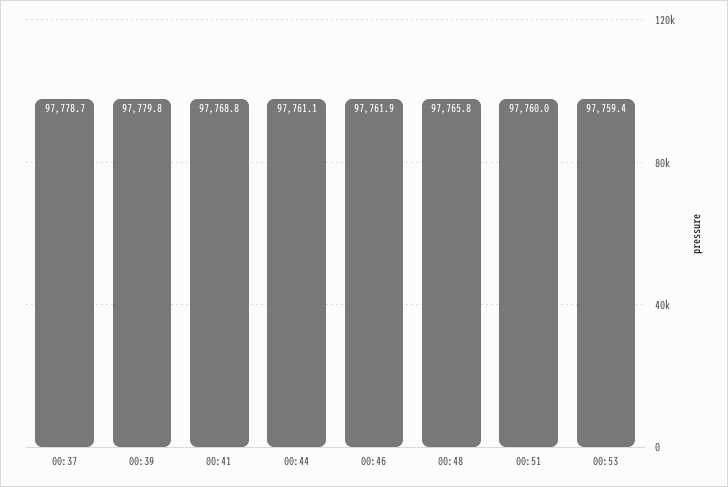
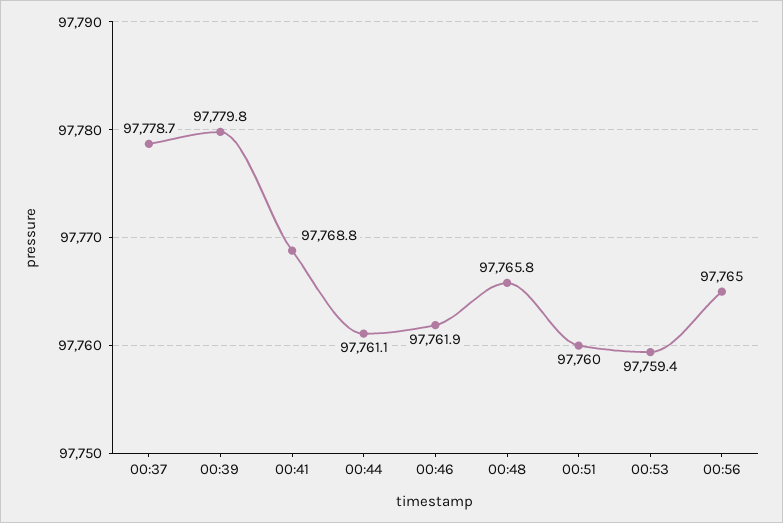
00:56: none -> 97765

